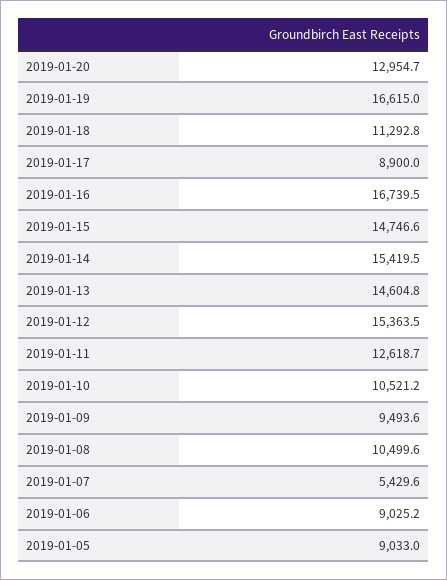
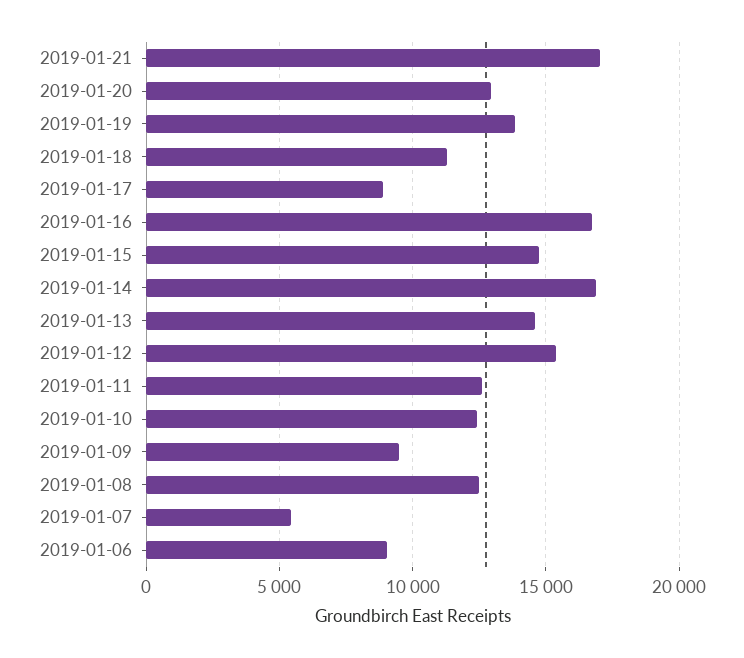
2019-01-19: 16615 -> 14000
2019-01-14: 15419.5 -> 17000
2019-01-10: 10521.2 -> 12500
2019-01-08: 10499.6 -> 12500
2019-01-05: 9033 -> none
2019-01-21: none -> 17000

